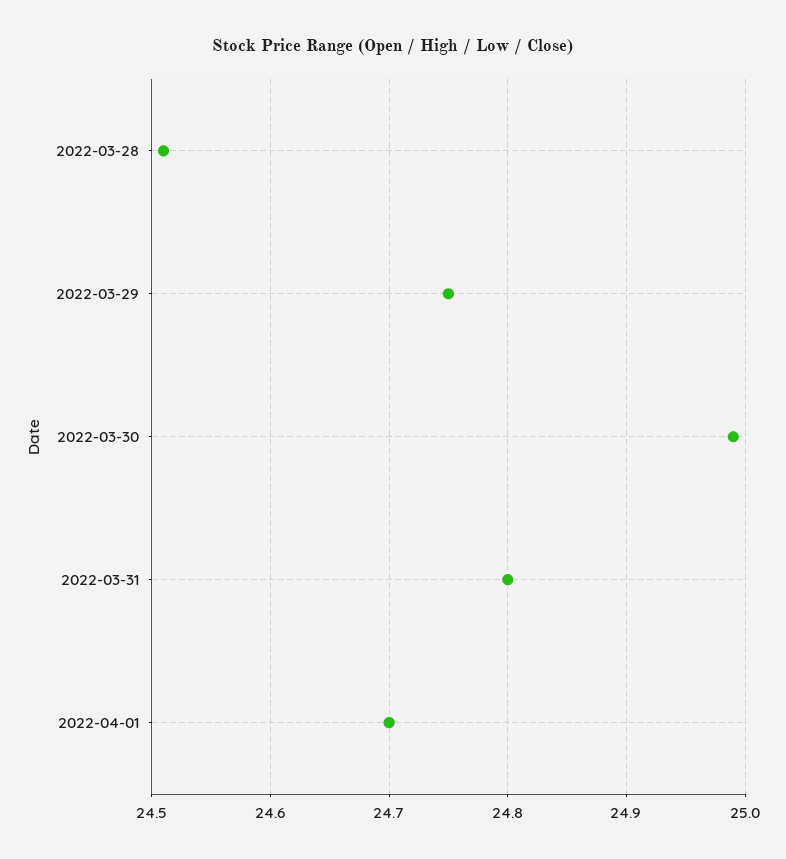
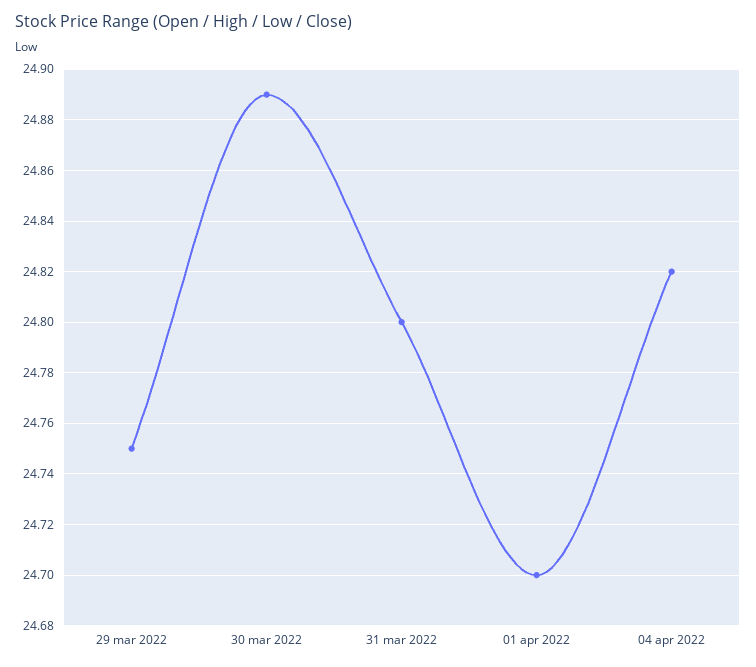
2022-03-28: 24.51 -> none
2022-03-30: 24.99 -> 24.89
04 apr 2022: none -> 24.82

